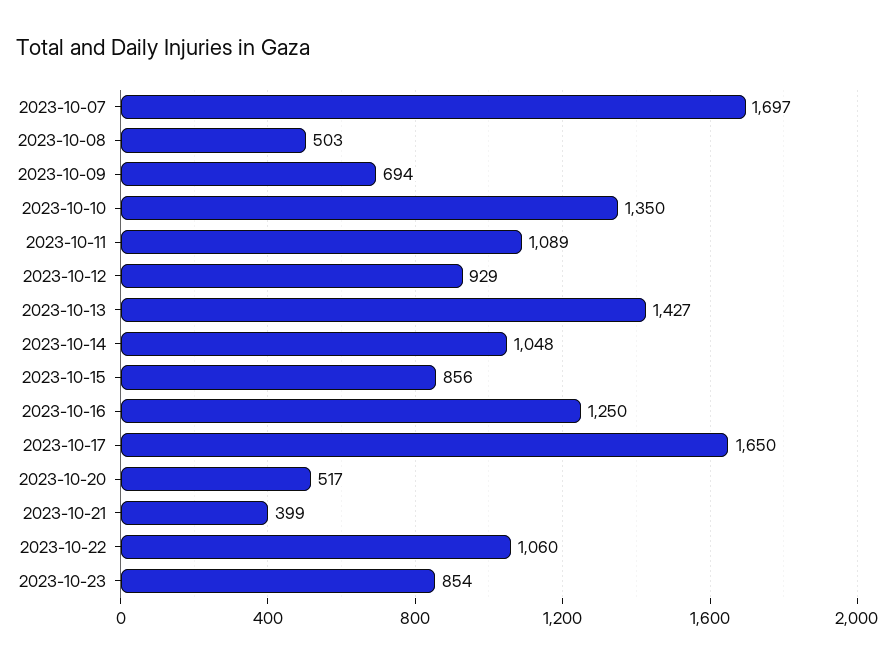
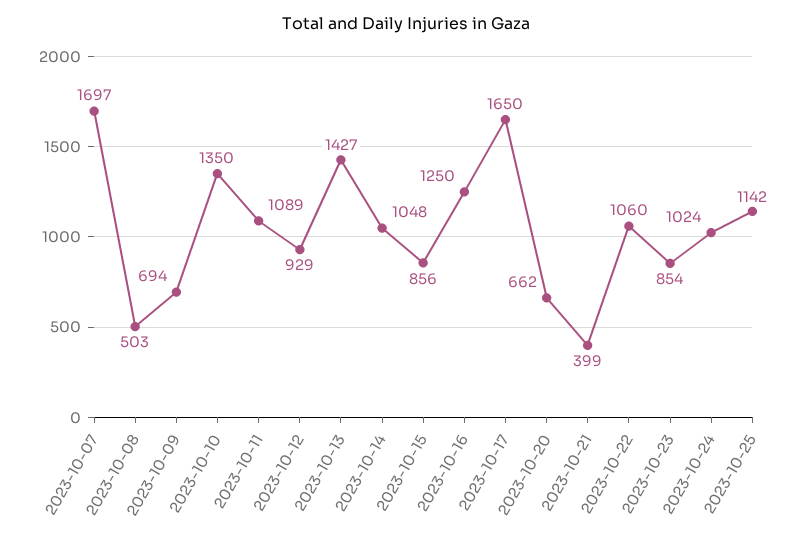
2023-10-20: 517 -> 662
2023-10-24: none -> 1024
2023-10-25: none -> 1142

